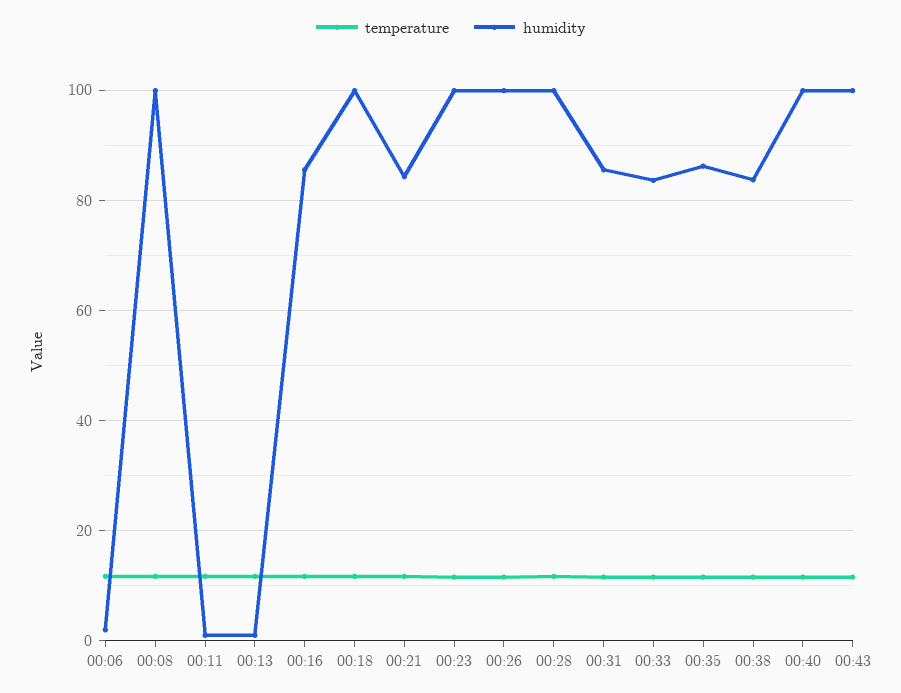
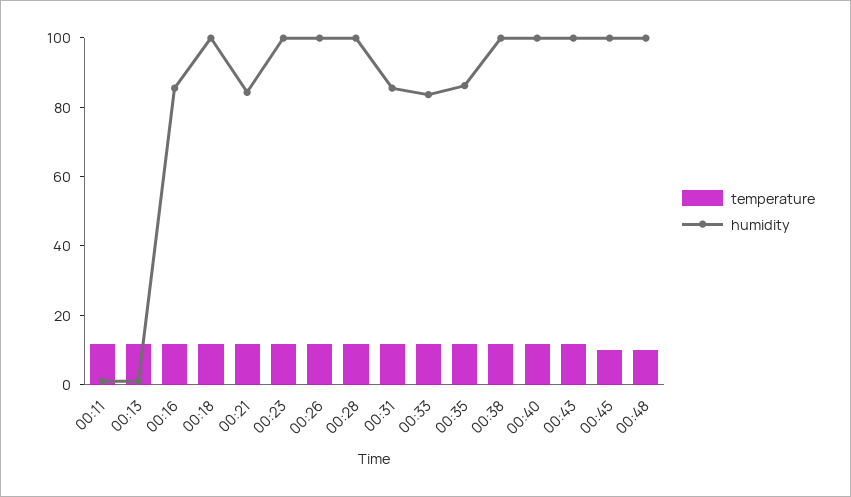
temperature, 00:06: 12 -> none
humidity, 00:06: 2 -> none
temperature, 00:08: 12 -> none
humidity, 00:08: 100 -> none
humidity, 00:38: 84 -> 100
temperature, 00:45: none -> 10
humidity, 00:45: none -> 100
temperature, 00:48: none -> 10
humidity, 00:48: none -> 100

